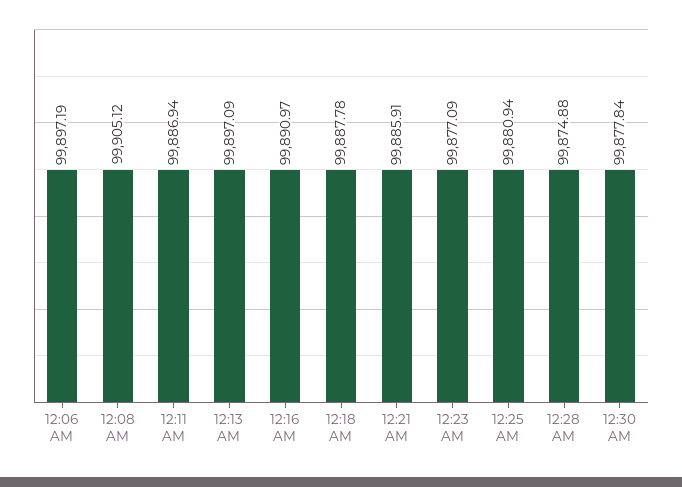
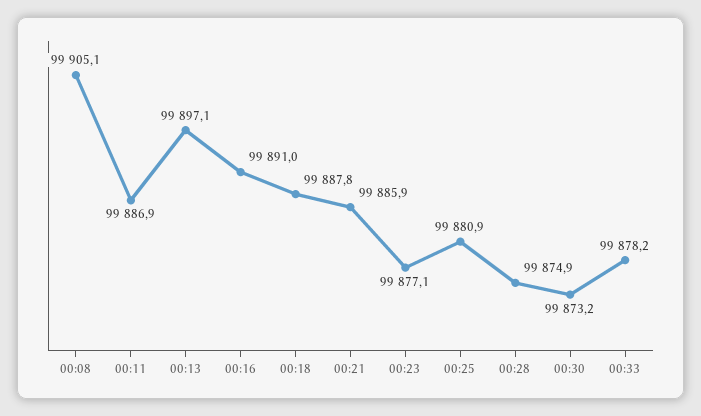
12:06 AM: 99897.19 -> none
12:30 AM: 99877.84 -> 99873.2
00:33: none -> 99878.2

